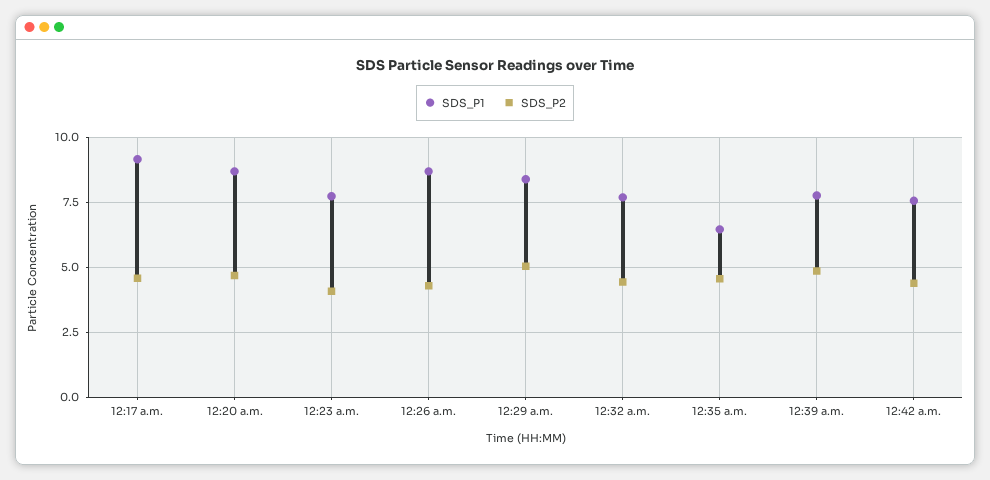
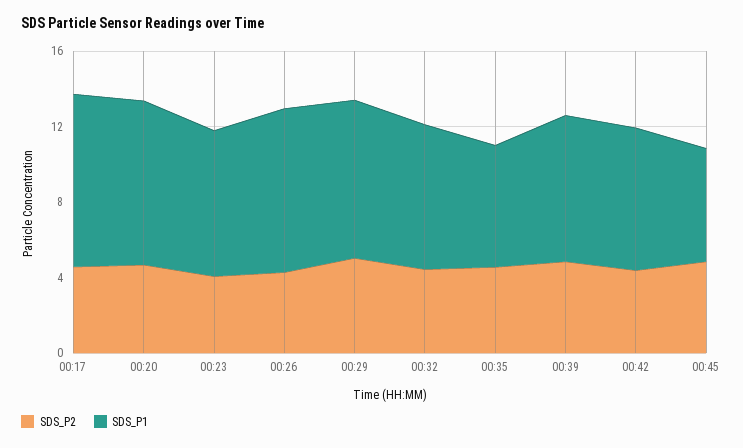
SDS_P2, 00:45: none -> 5
SDS_P1, 00:45: none -> 6

